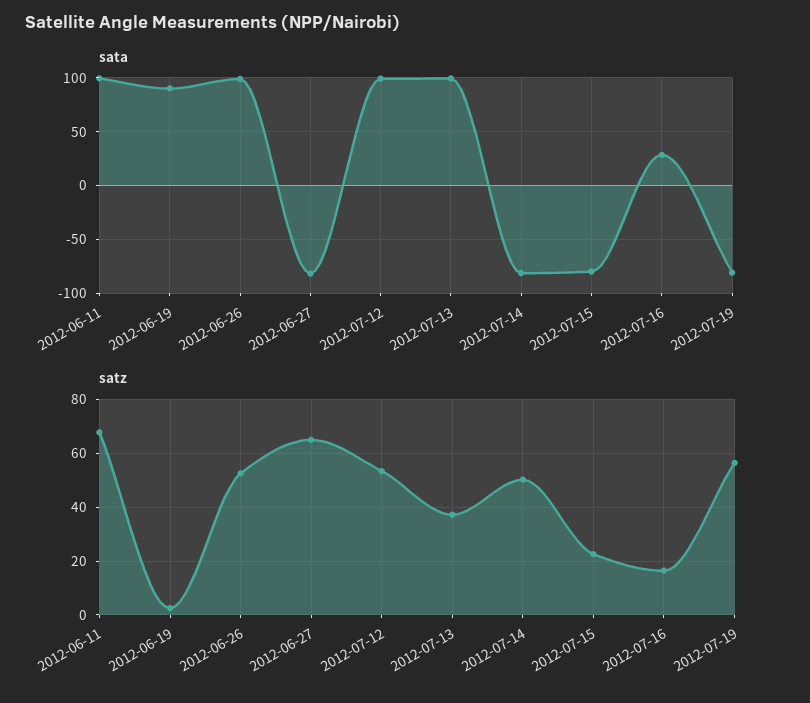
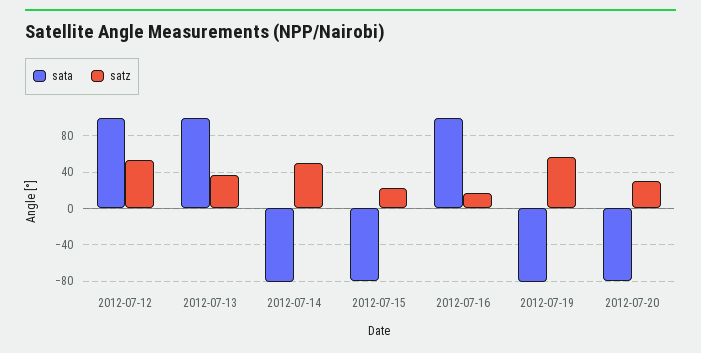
sata, 2012-06-11: 100 -> none
sata, 2012-06-19: 90 -> none
sata, 2012-06-26: 100 -> none
sata, 2012-06-27: -80 -> none
sata, 2012-07-16: 30 -> 100
satz, 2012-06-11: 67.5 -> none
satz, 2012-06-19: 2.5 -> none
satz, 2012-06-26: 52.5 -> none
satz, 2012-06-27: 65 -> none
sata, 2012-07-20: none -> -80
satz, 2012-07-20: none -> 30

